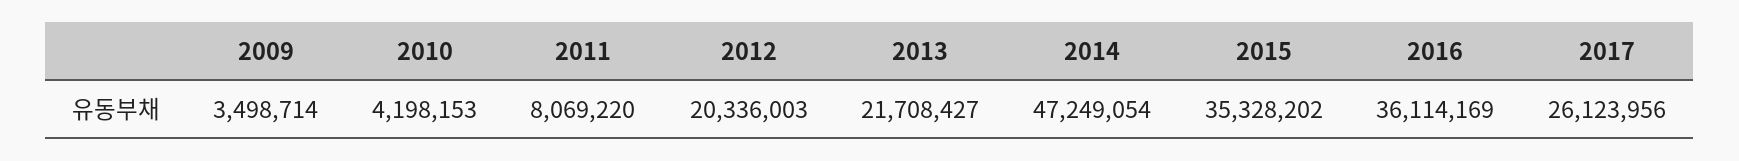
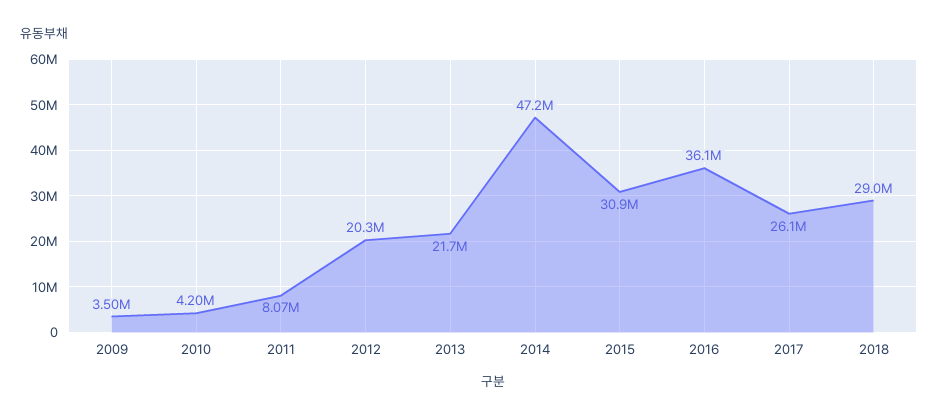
2015: 35328202 -> 30900000
2018: none -> 29000000

